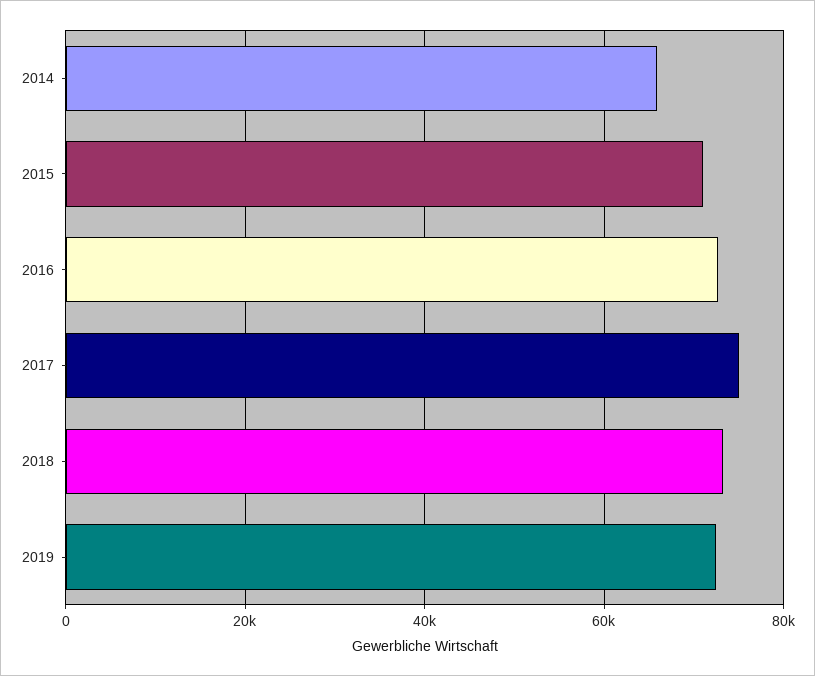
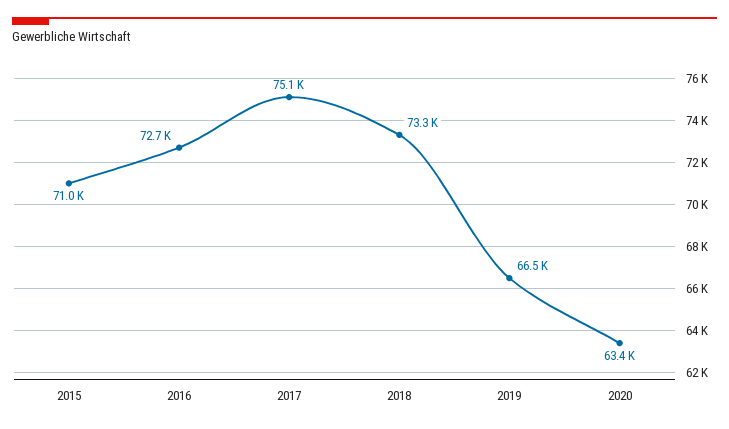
2014: 66000 -> none
2019: 72000 -> 66500
2020: none -> 63400

